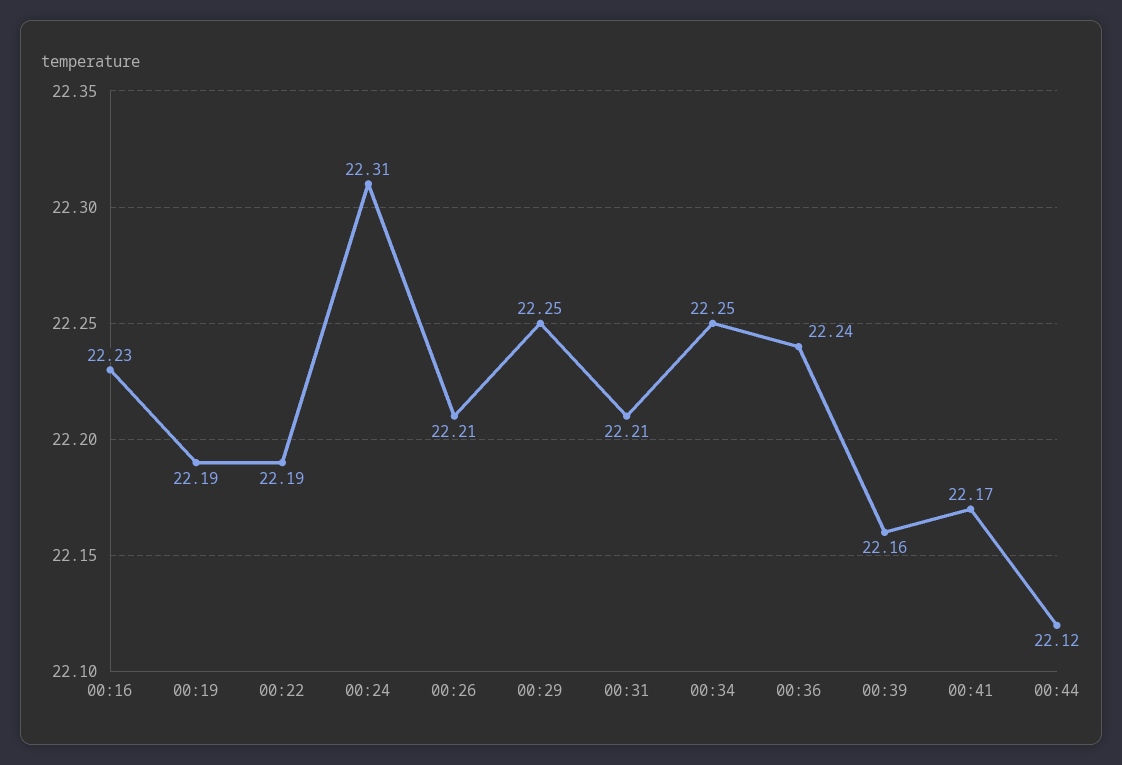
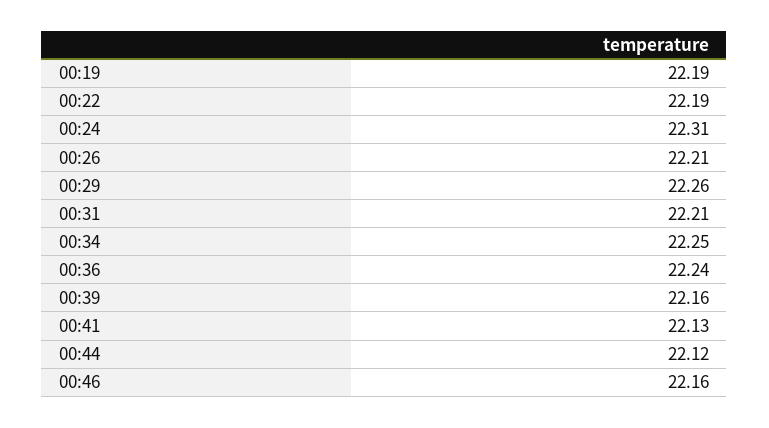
00:16: 22.23 -> none
00:29: 22.25 -> 22.26
00:41: 22.17 -> 22.13
00:46: none -> 22.16

